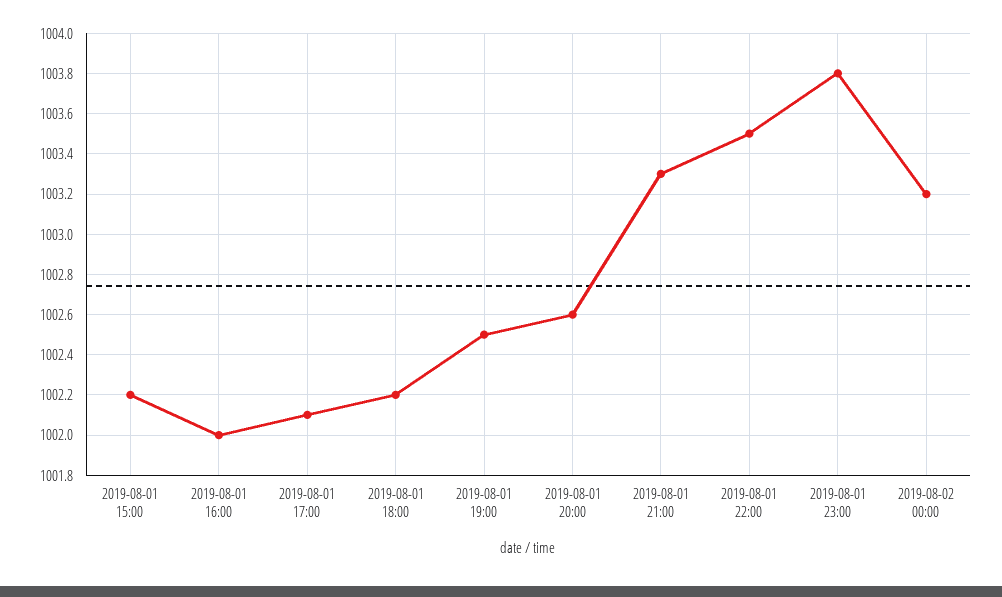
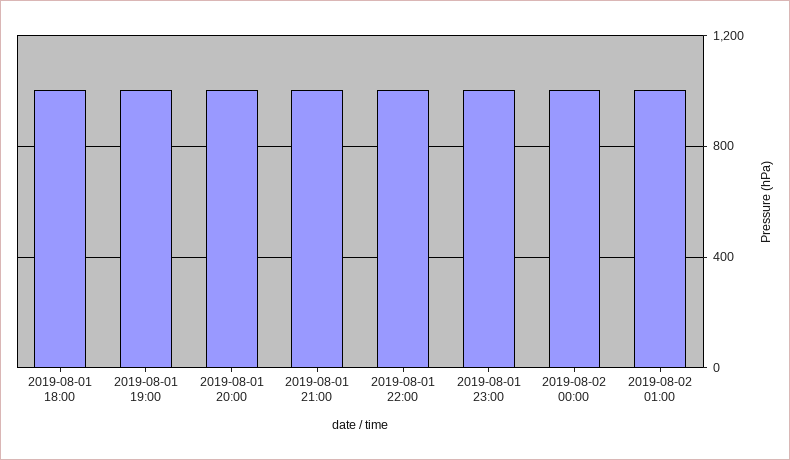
2019-08-01 15:00: 1002.2 -> none
2019-08-01 16:00: 1002 -> none
2019-08-01 17:00: 1002.1 -> none
2019-08-02 01:00: none -> 1000

